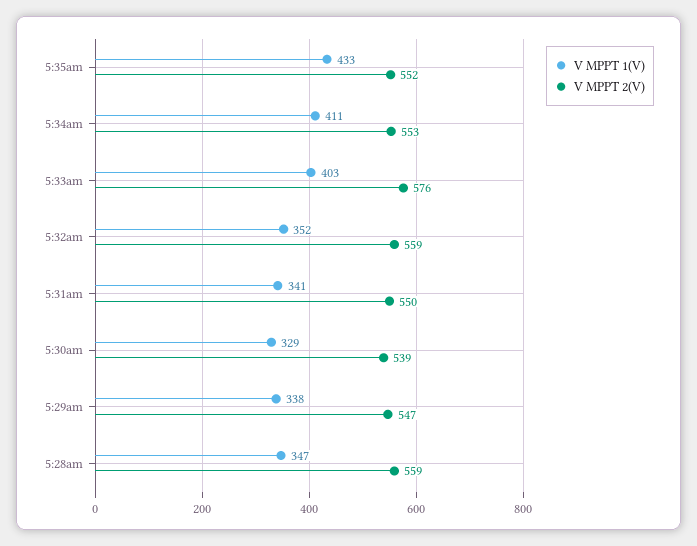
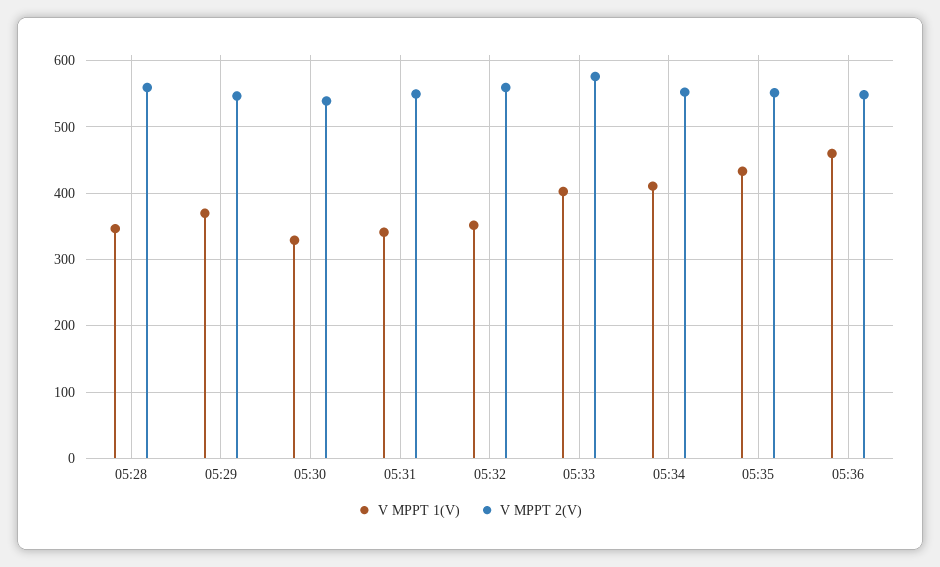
V MPPT 1(V), 5:29am: 338 -> 370
V MPPT 1(V), 05:36: none -> 460
V MPPT 2(V), 05:36: none -> 550

